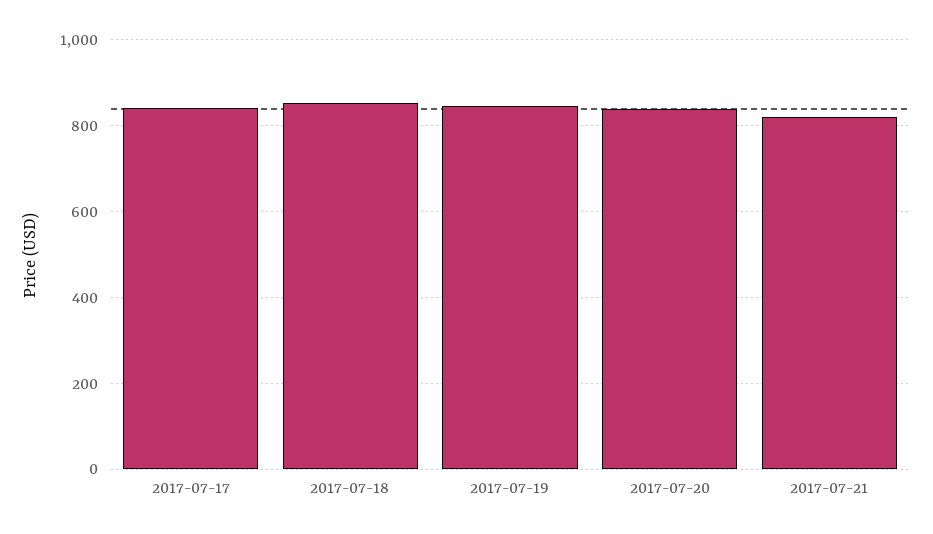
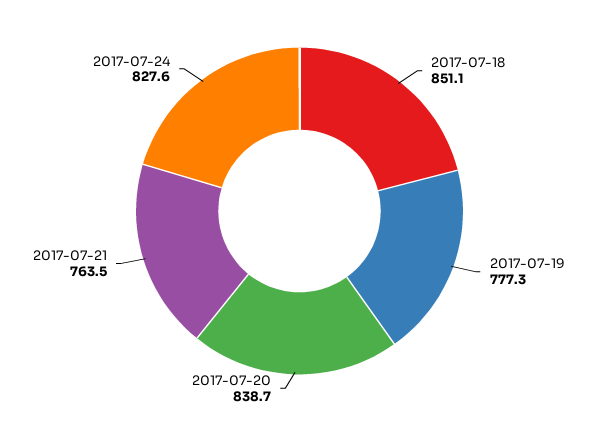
2017-07-17: 840 -> none
2017-07-19: 840 -> 777.3
2017-07-21: 820 -> 763.5
2017-07-24: none -> 827.6

